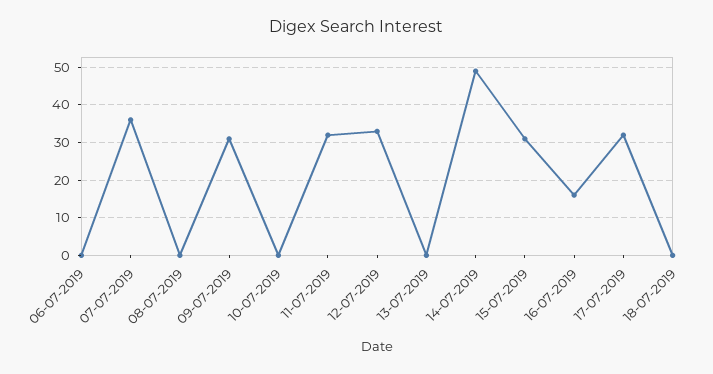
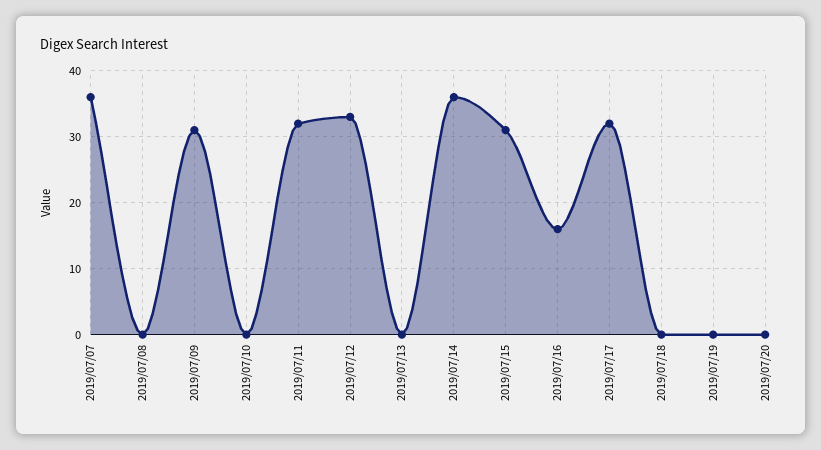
06-07-2019: 0 -> none
14-07-2019: 50 -> 36
2019/07/19: none -> 0
2019/07/20: none -> 0

